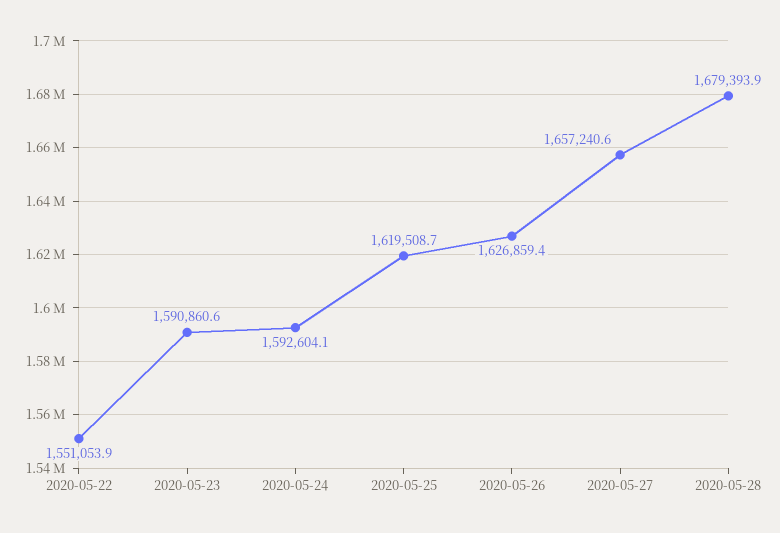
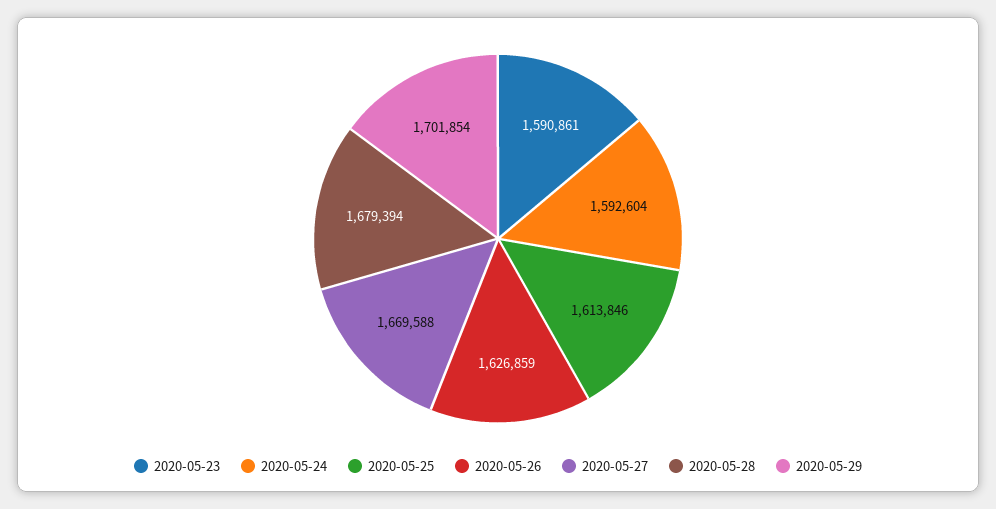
2020-05-22: 1551053.9 -> none
2020-05-25: 1619508.7 -> 1613846
2020-05-27: 1657240.6 -> 1669588
2020-05-29: none -> 1701854

